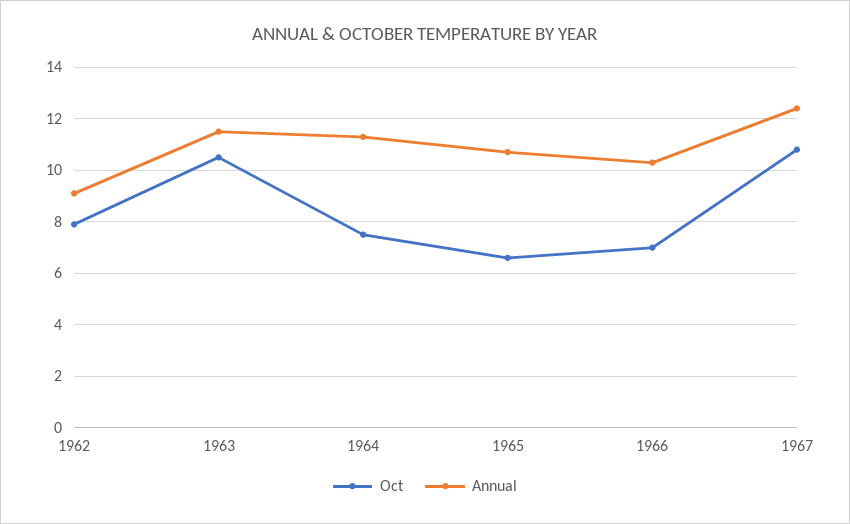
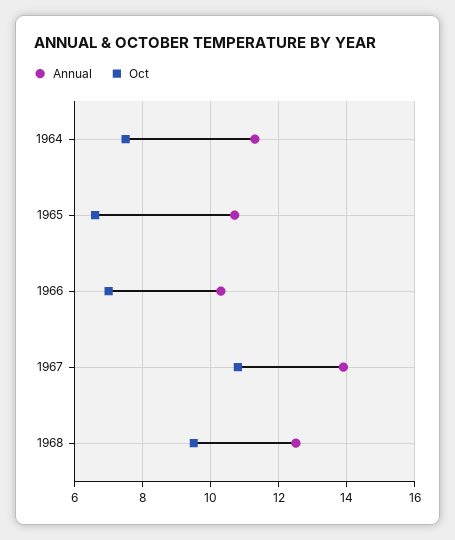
Oct, 1962: 8 -> none
Annual, 1962: 9 -> none
Oct, 1963: 10.5 -> none
Annual, 1963: 11.5 -> none
Annual, 1967: 12.5 -> 14
Annual, 1968: none -> 12.5
Oct, 1968: none -> 9.5

